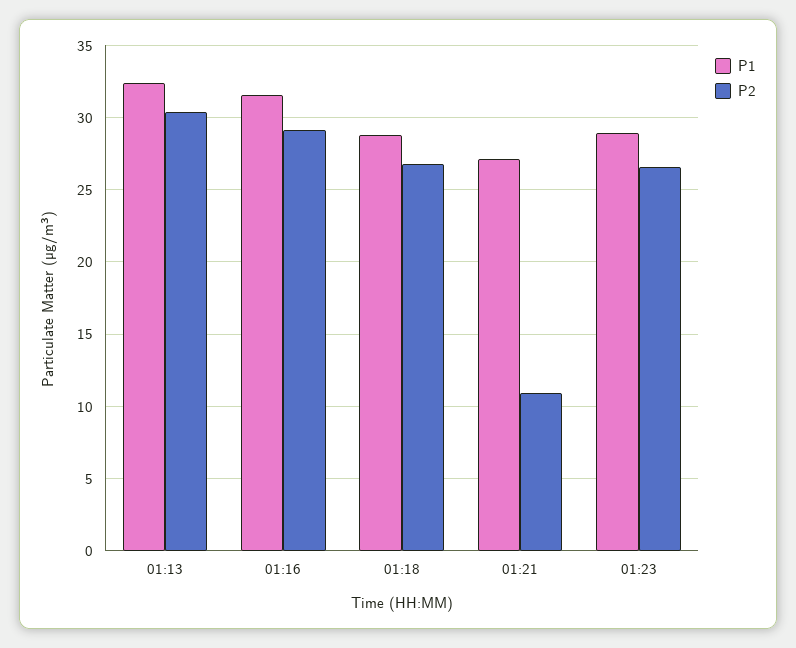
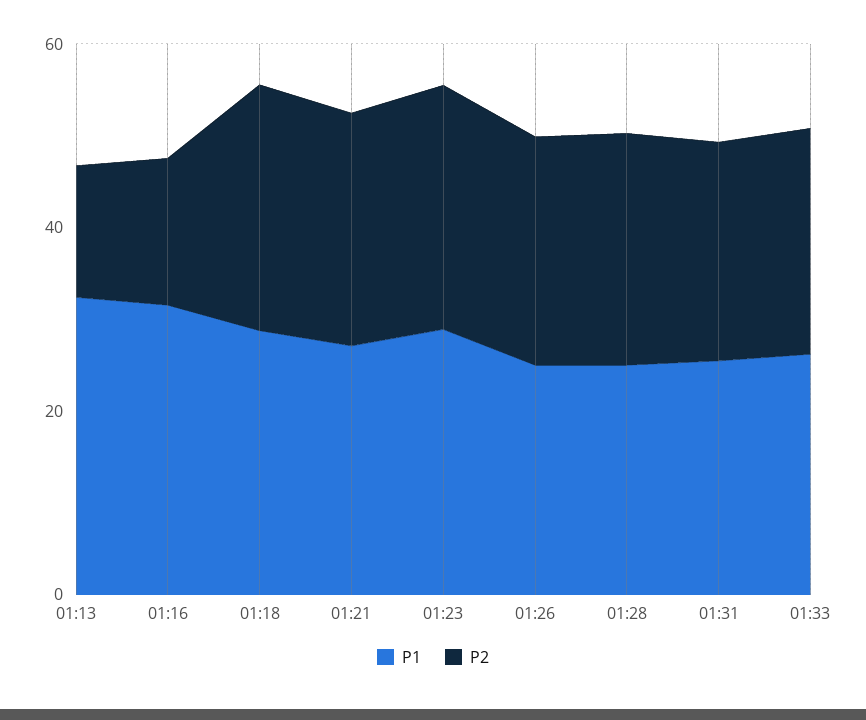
P2, 01:13: 30.5 -> 15
P2, 01:16: 29 -> 15
P2, 01:21: 11 -> 25
P1, 01:26: none -> 25
P2, 01:26: none -> 25
P1, 01:28: none -> 25
P2, 01:28: none -> 25
P1, 01:31: none -> 25
P2, 01:31: none -> 25
P1, 01:33: none -> 25
P2, 01:33: none -> 25

